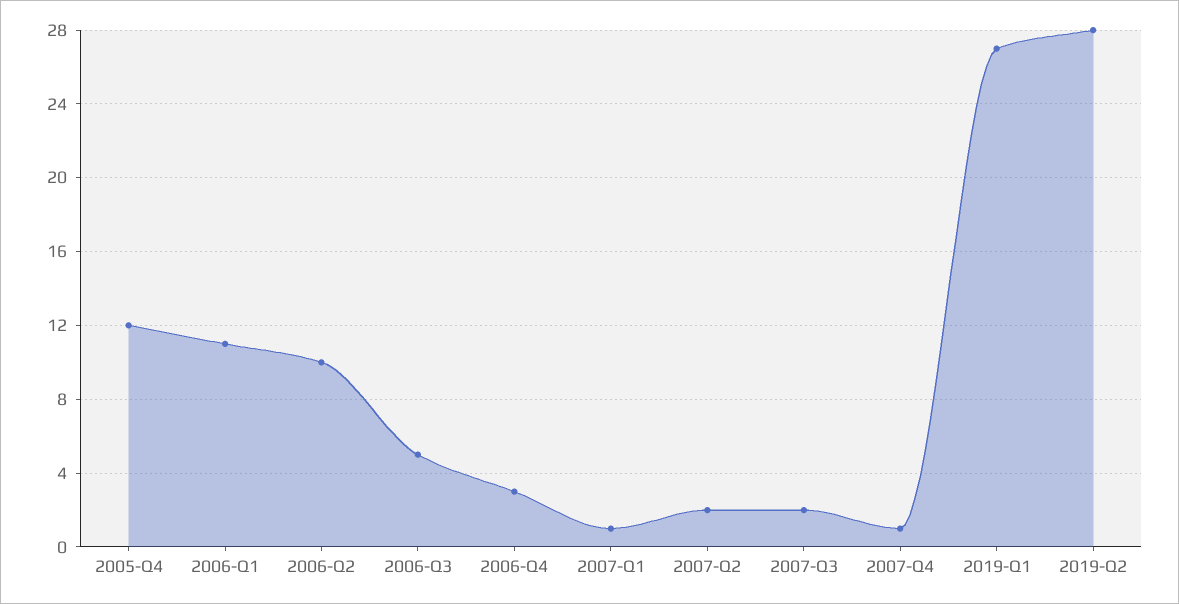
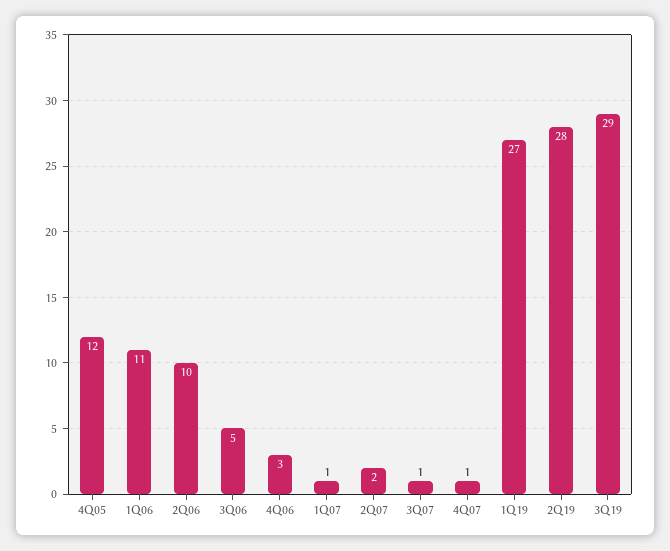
2007-Q3: 2 -> 1
3Q19: none -> 29

